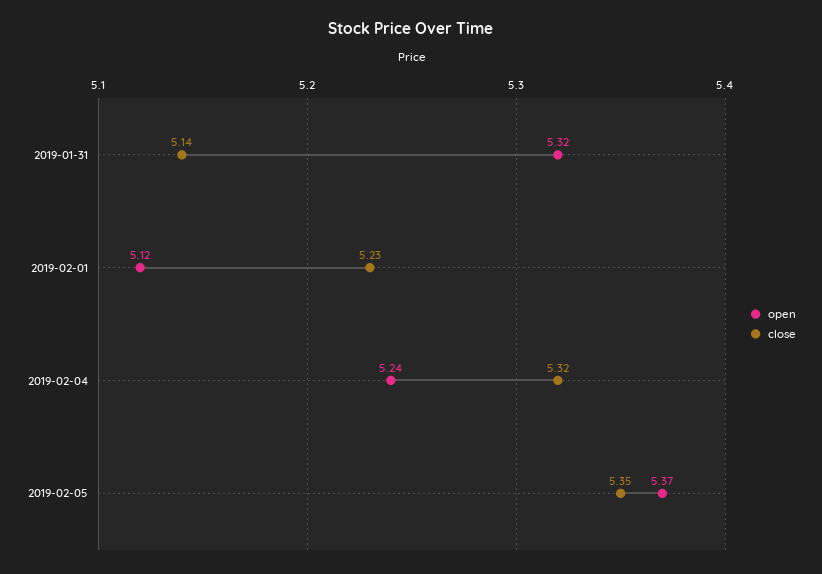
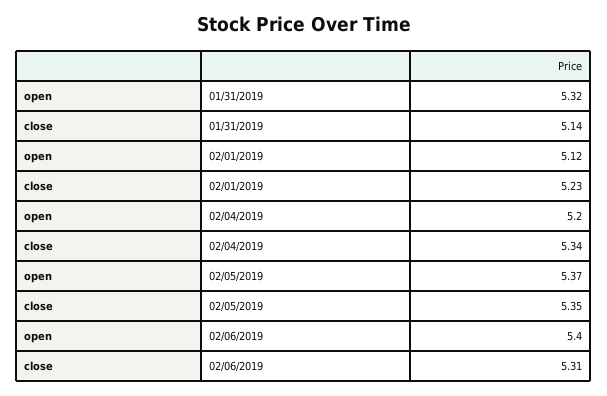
open, 2019-02-04: 5.24 -> 5.2
close, 2019-02-04: 5.32 -> 5.34
open, 02/06/2019: none -> 5.4
close, 02/06/2019: none -> 5.31

